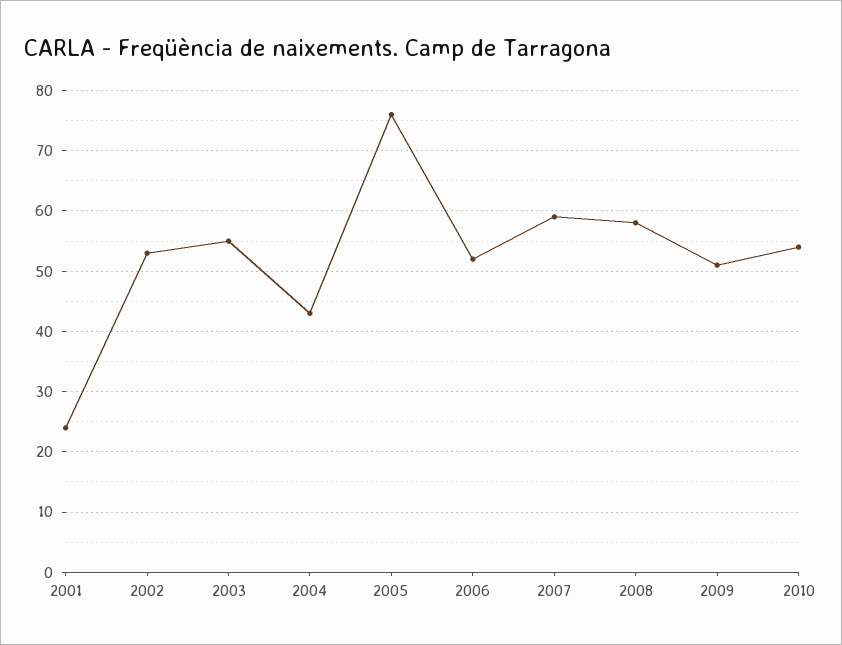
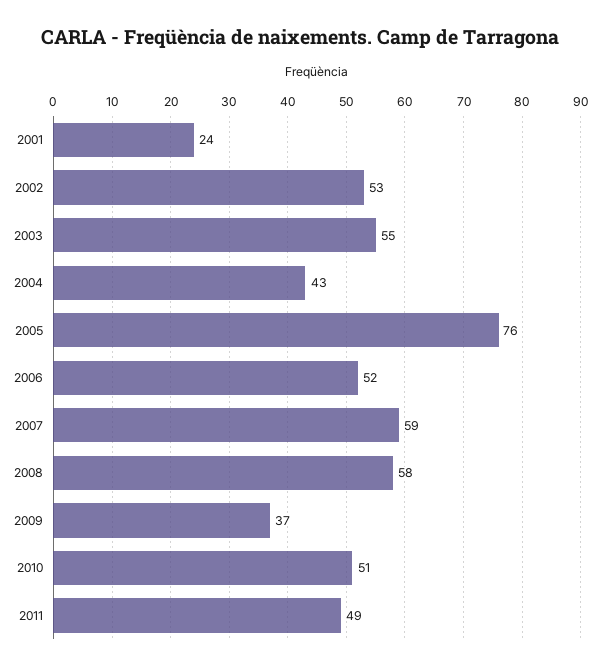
2009: 51 -> 37
2010: 54 -> 51
2011: none -> 49

